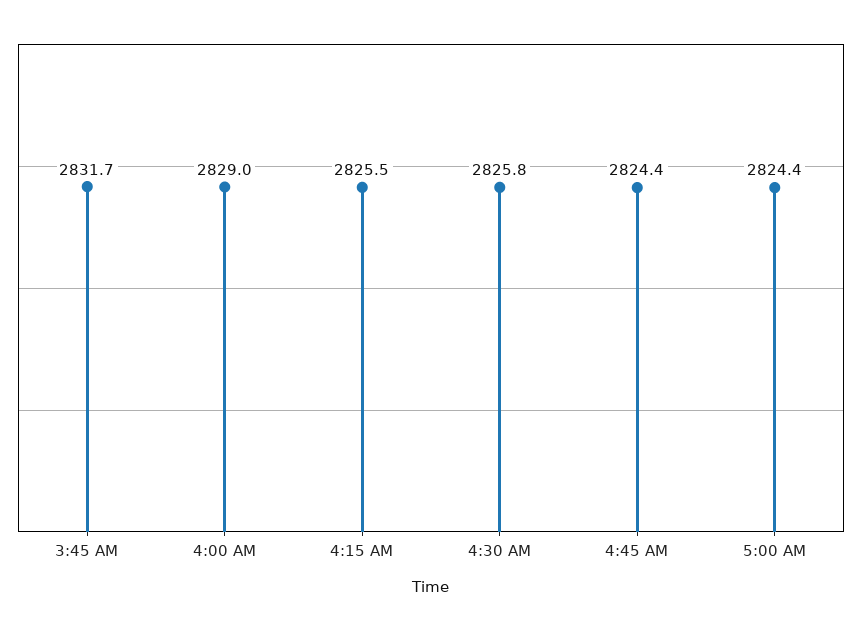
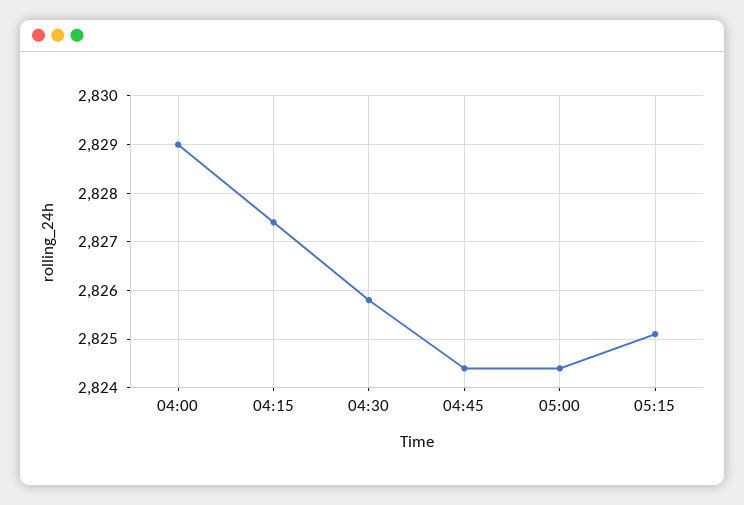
3:45 AM: 2831.7 -> none
4:15 AM: 2825.5 -> 2827.5
05:15: none -> 2825

